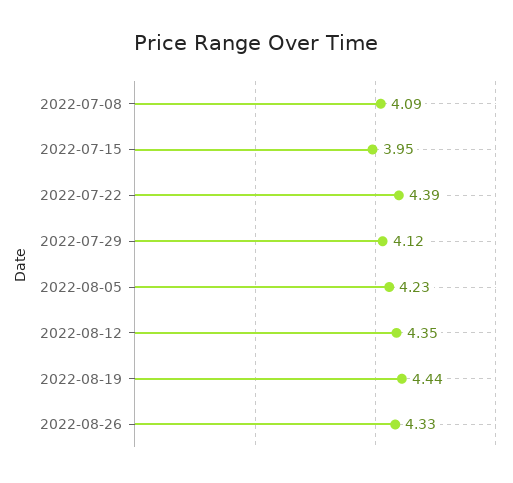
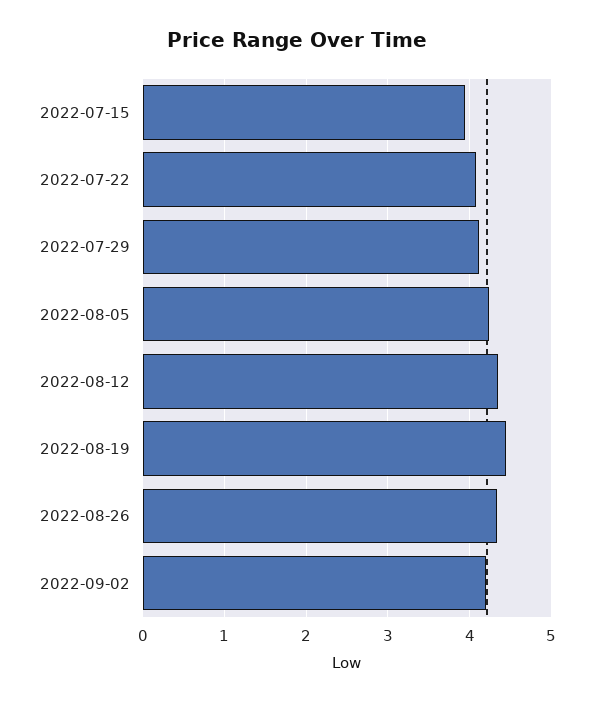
2022-07-08: 4.09 -> none
2022-07-22: 4.39 -> 4.1
2022-09-02: none -> 4.2

